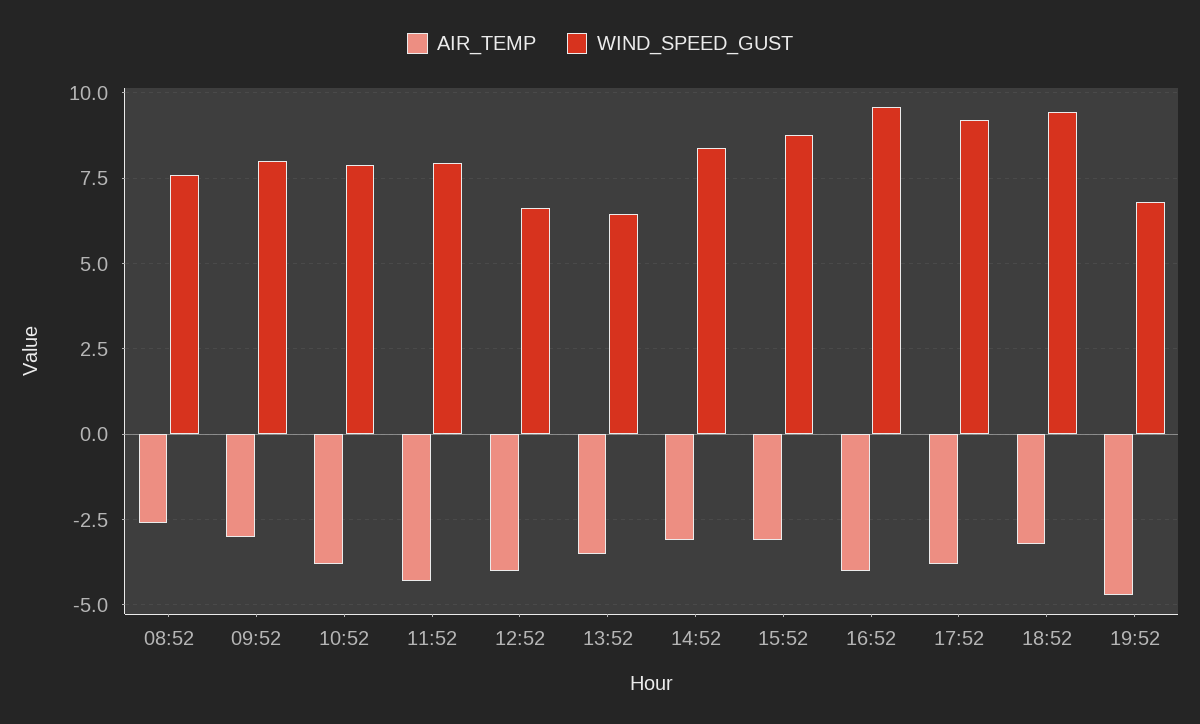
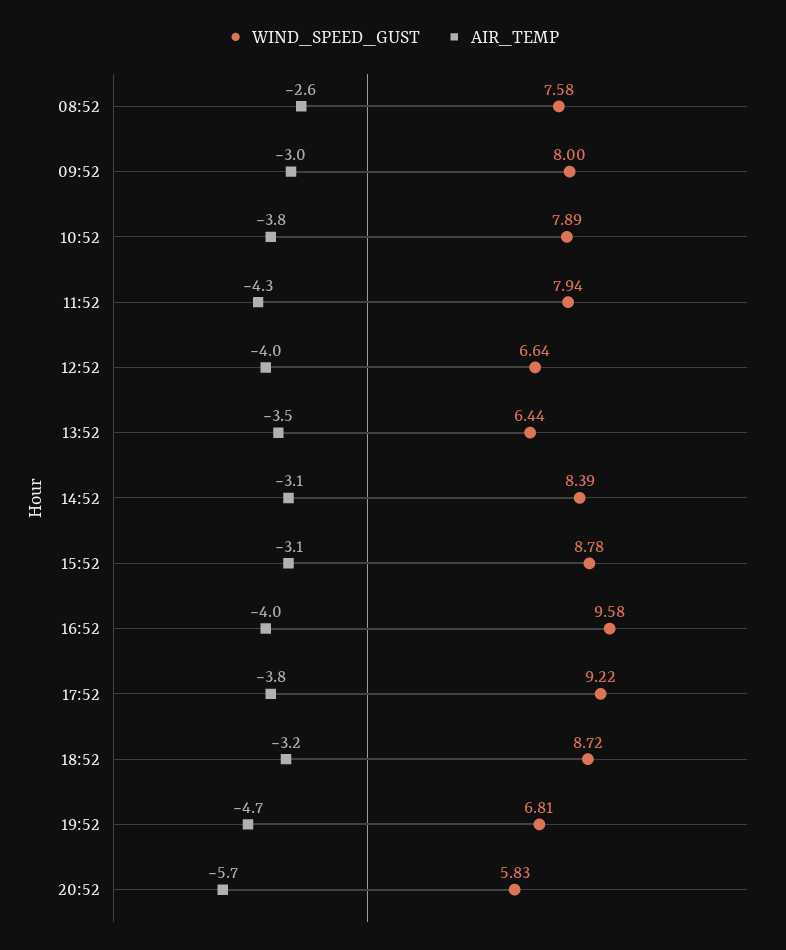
WIND_SPEED_GUST, 18:52: 9.5 -> 8.72
WIND_SPEED_GUST, 20:52: none -> 5.83
AIR_TEMP, 20:52: none -> -5.7

